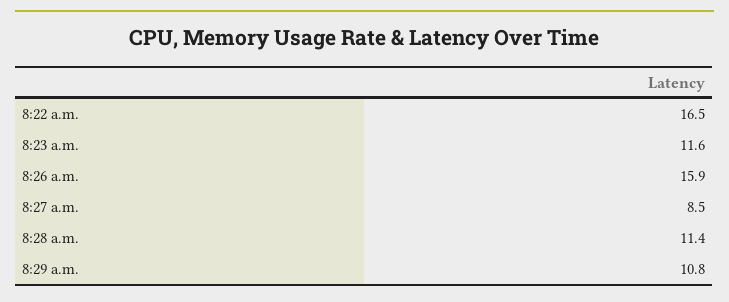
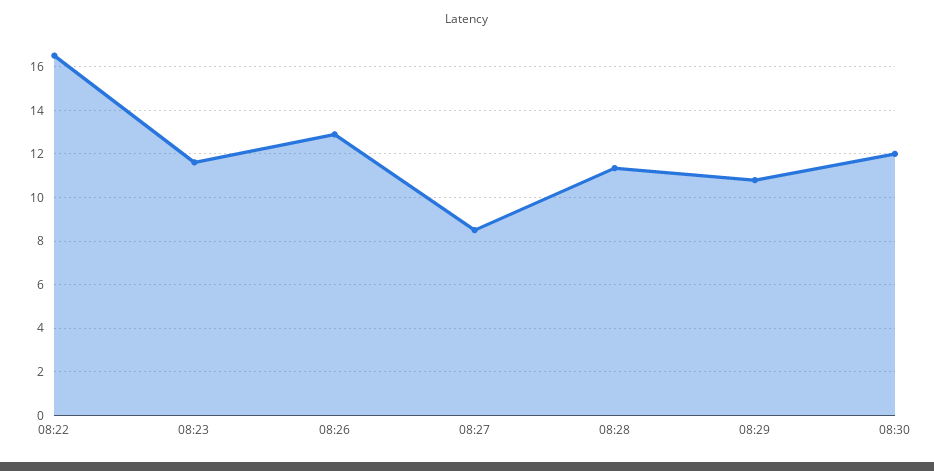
8:26 a.m.: 15.9 -> 13
08:30: none -> 12

